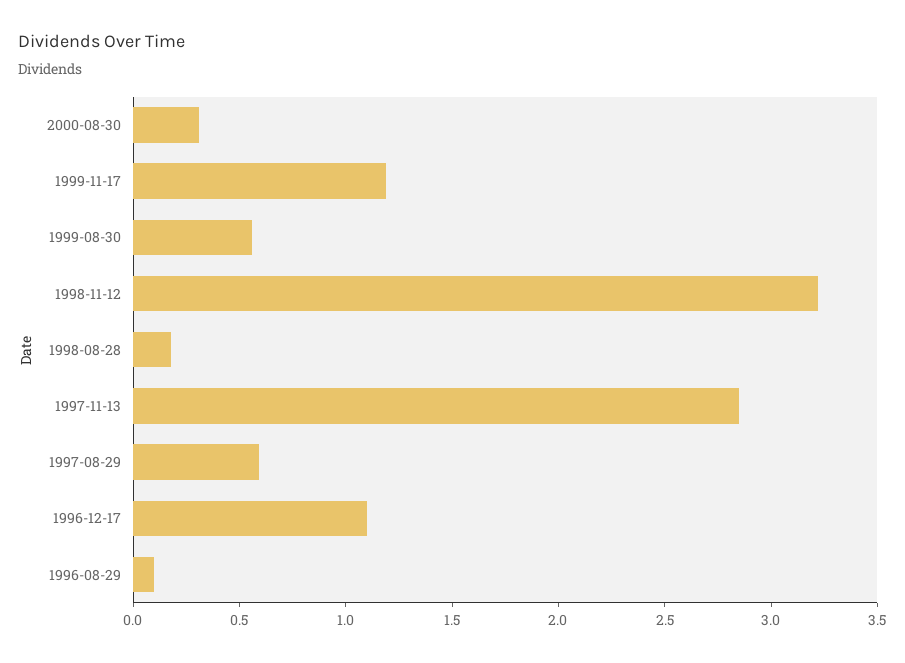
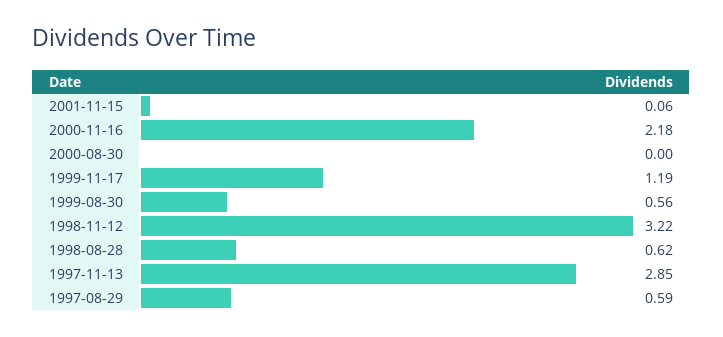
2000-08-30: 0.3 -> 0
1998-08-28: 0.2 -> 0.62
1996-12-17: 1.1 -> none
1996-08-29: 0.1 -> none
2001-11-15: none -> 0.06
2000-11-16: none -> 2.18

